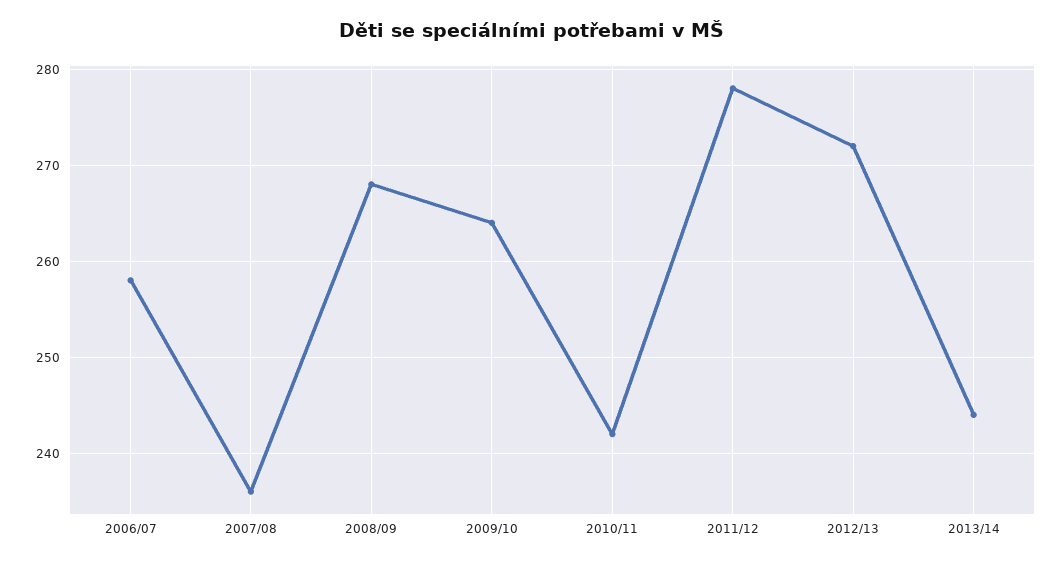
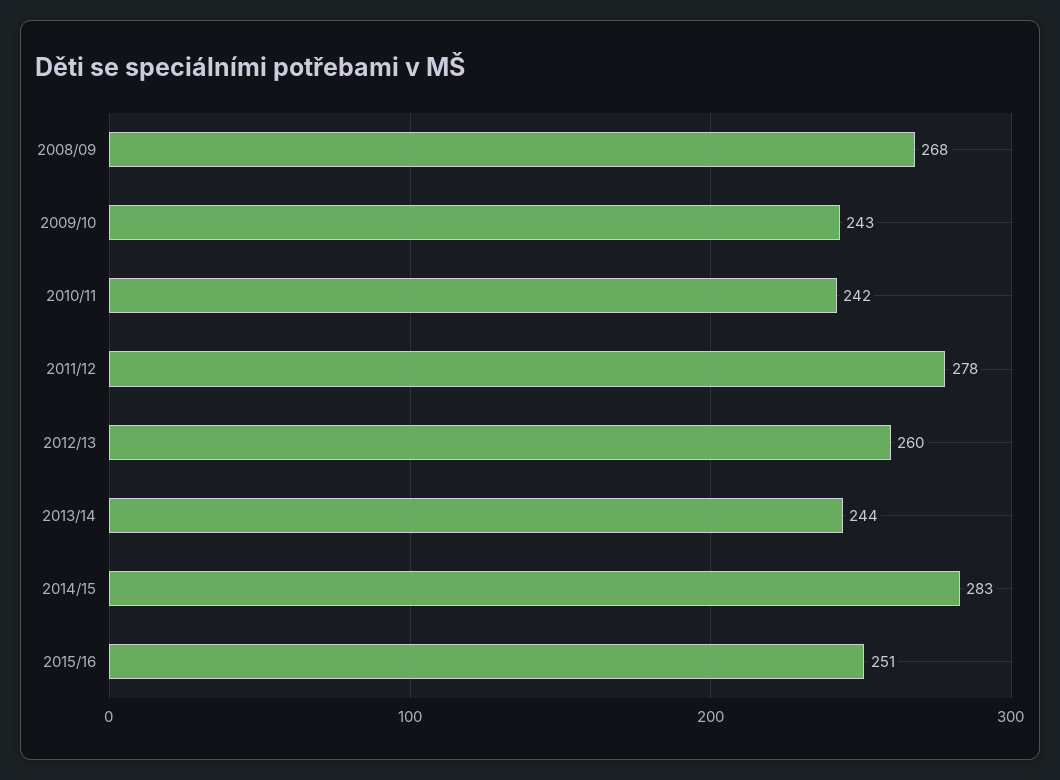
2006/07: 258 -> none
2007/08: 236 -> none
2009/10: 264 -> 243
2012/13: 272 -> 260
2014/15: none -> 283
2015/16: none -> 251

